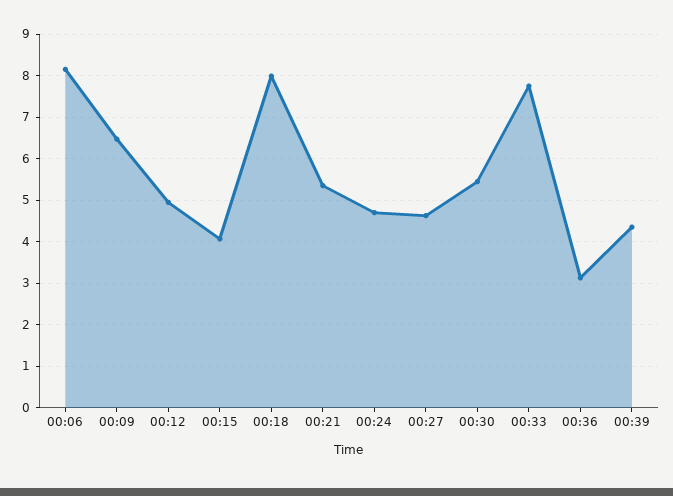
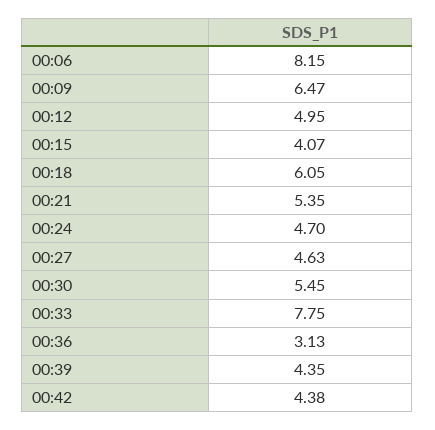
00:18: 8 -> 6.05
00:42: none -> 4.38

